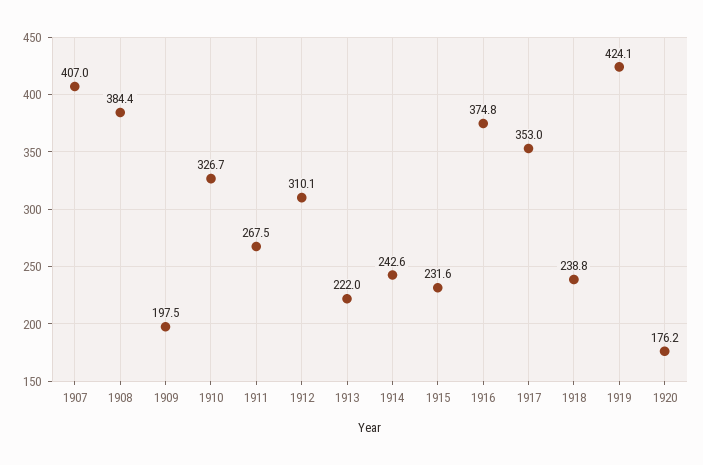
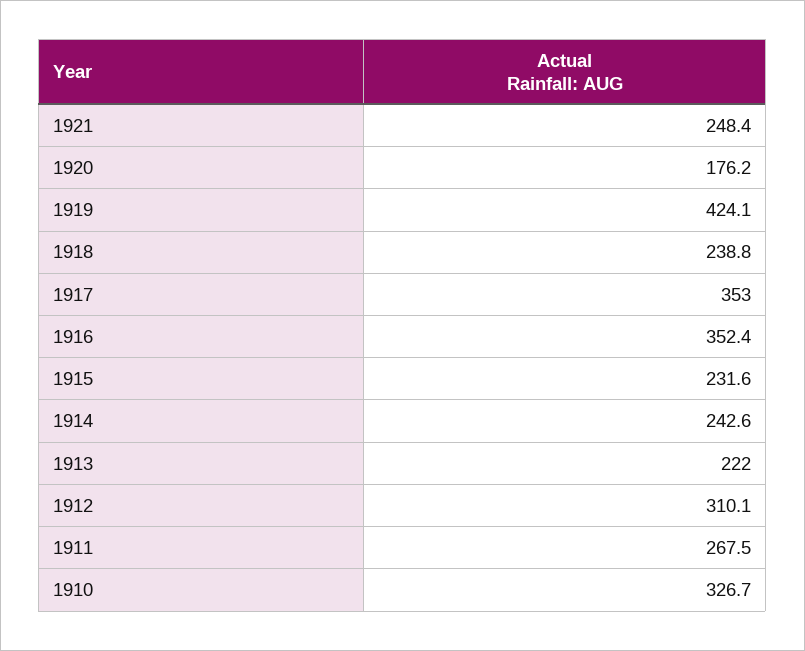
1907: 407 -> none
1908: 384.4 -> none
1909: 197.5 -> none
1916: 374.8 -> 352.4
1921: none -> 248.4

